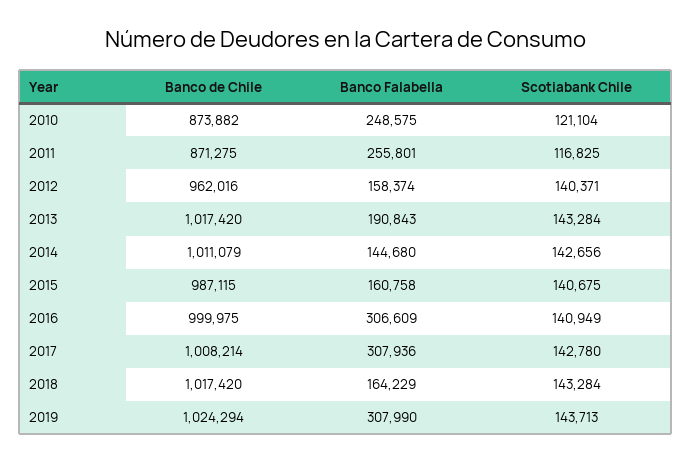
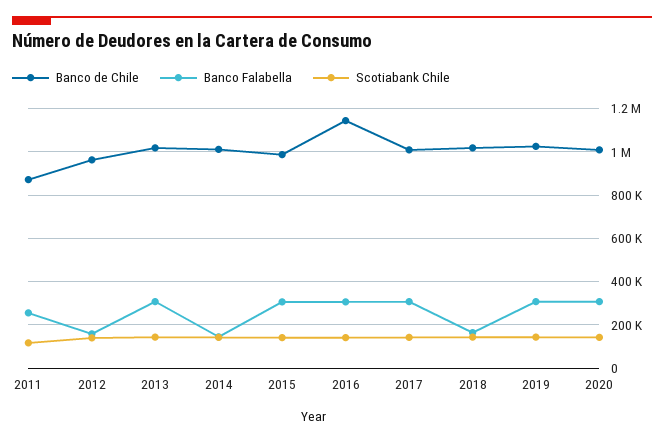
Banco de Chile, 2010: 873882 -> none
Banco Falabella, 2010: 248575 -> none
Scotiabank Chile, 2010: 121104 -> none
Banco Falabella, 2013: 190843 -> 300000
Banco Falabella, 2015: 160758 -> 300000
Banco de Chile, 2016: 999975 -> 1150000
Banco de Chile, 2020: none -> 1000000
Banco Falabella, 2020: none -> 300000
Scotiabank Chile, 2020: none -> 150000

